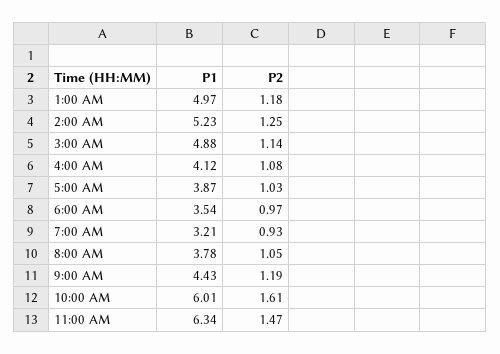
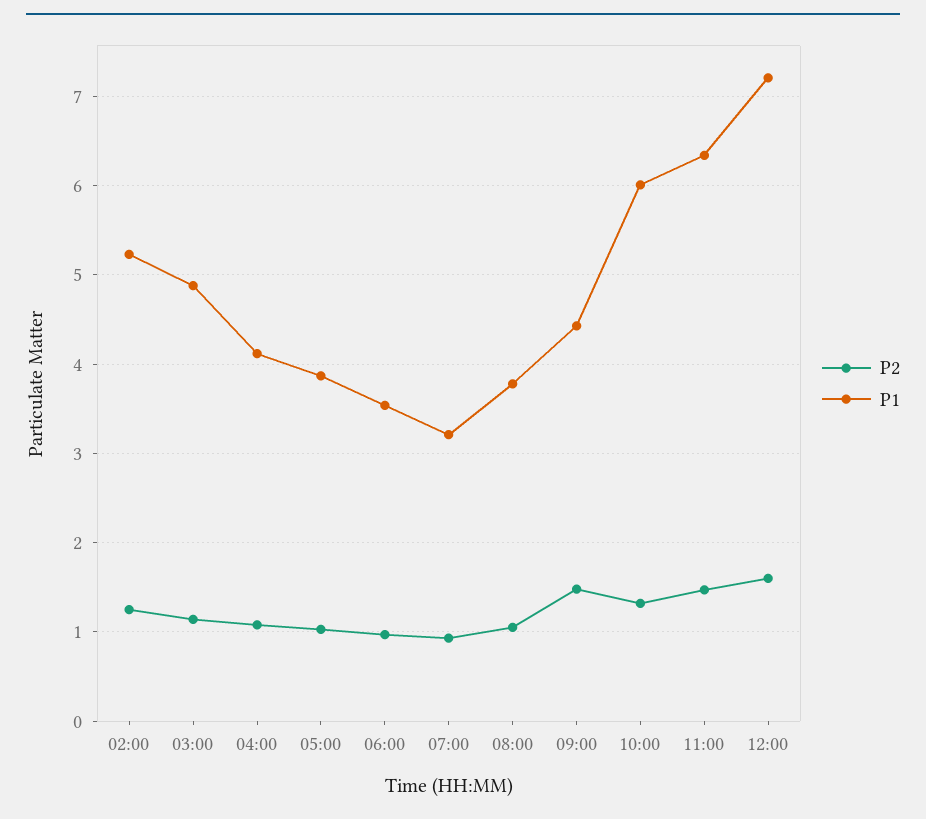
P1, 1:00 AM: 4.97 -> none
P2, 1:00 AM: 1.18 -> none
P2, 9:00 AM: 1.19 -> 1.5
P2, 10:00 AM: 1.61 -> 1.3
P2, 12:00: none -> 1.6
P1, 12:00: none -> 7.2

